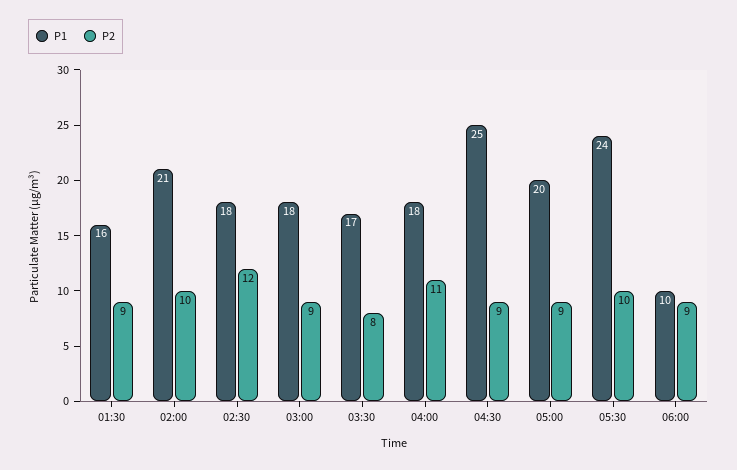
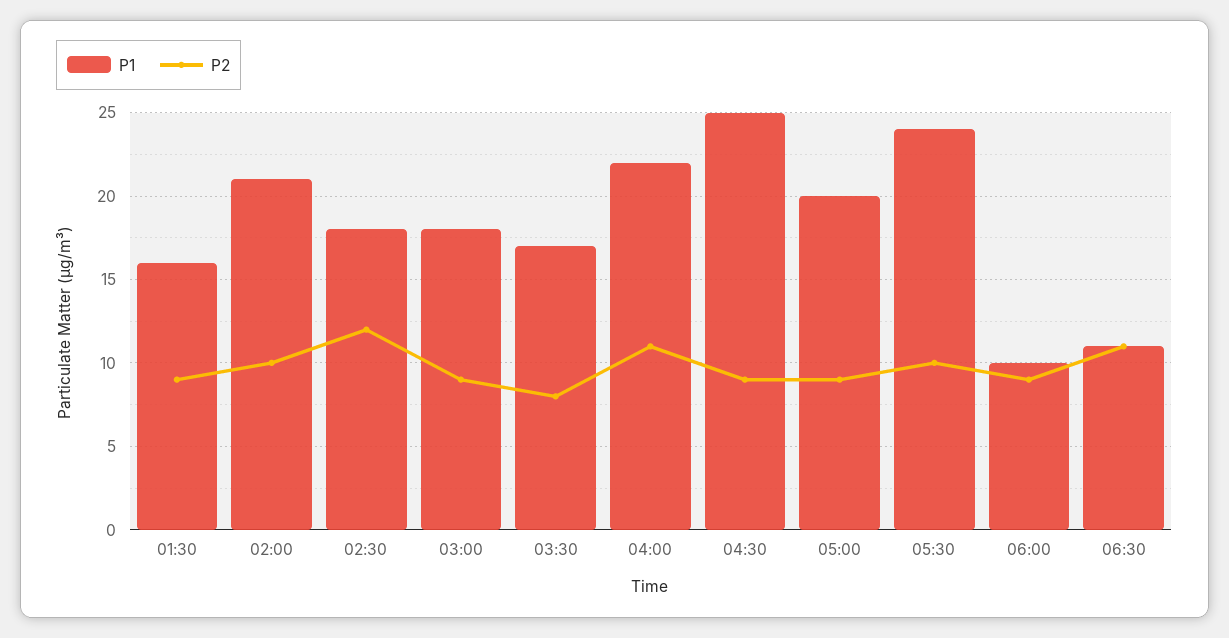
P1, 04:00: 18 -> 22
P1, 06:30: none -> 11
P2, 06:30: none -> 11

